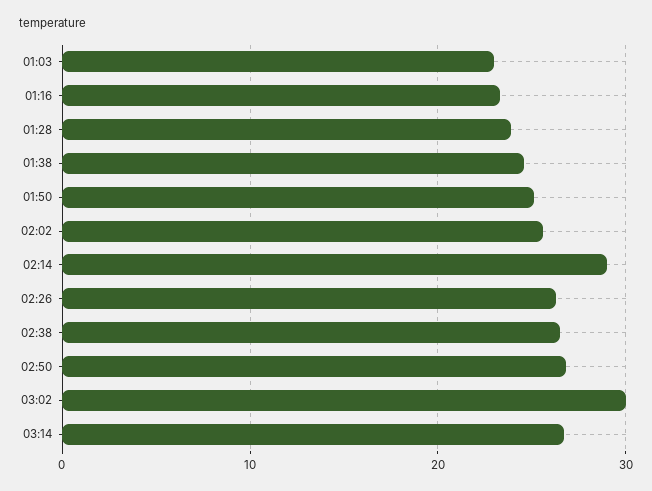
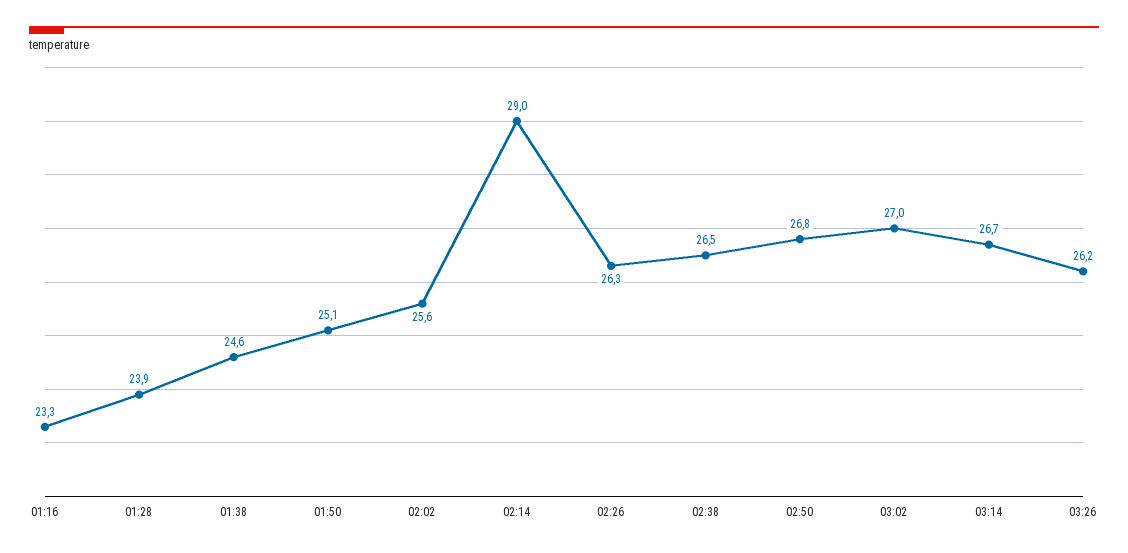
01:03: 23 -> none
03:02: 30 -> 27
03:26: none -> 26.2

